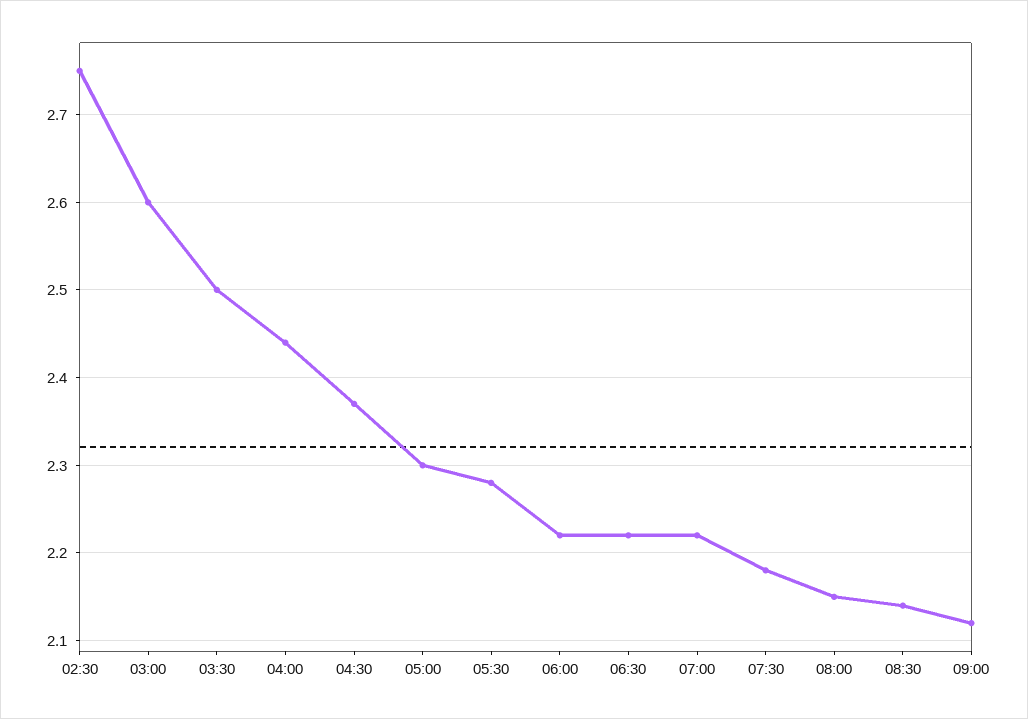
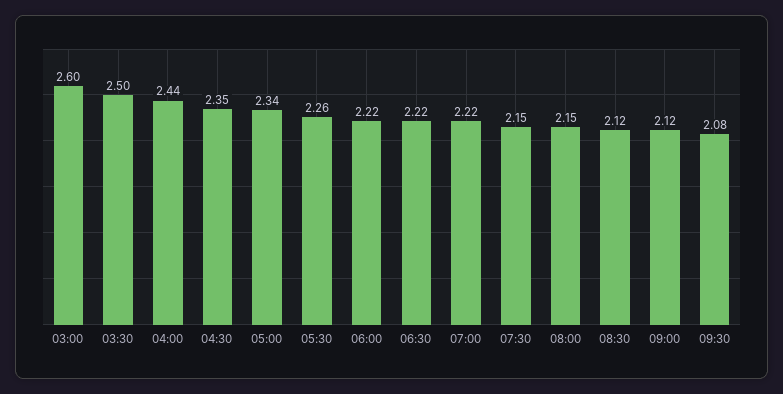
02:30: 2.75 -> none
04:30: 2.37 -> 2.35
05:00: 2.3 -> 2.34
05:30: 2.28 -> 2.26
07:30: 2.18 -> 2.15
08:30: 2.14 -> 2.12
09:30: none -> 2.08

